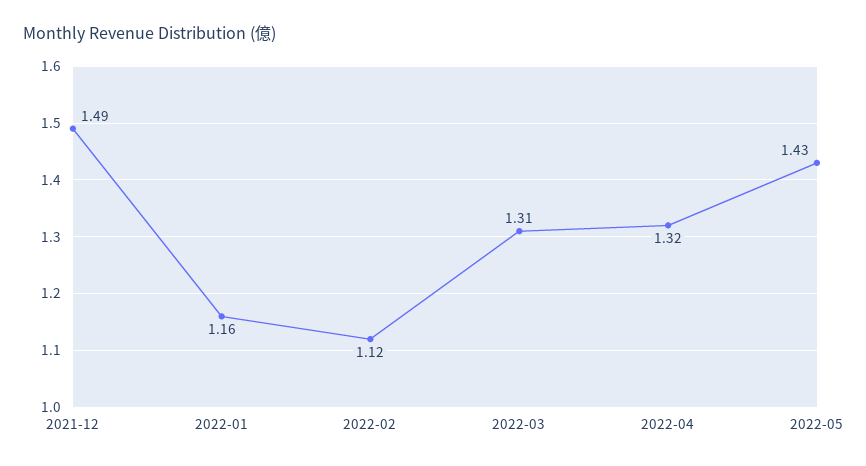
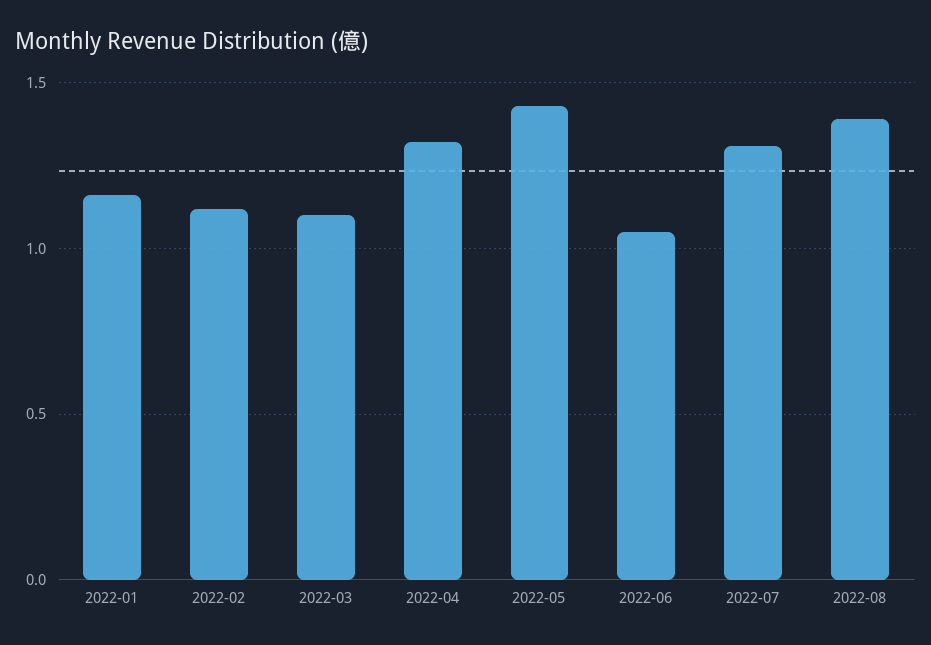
2021-12: 1.49 -> none
2022-03: 1.31 -> 1.1
2022-06: none -> 1.05
2022-07: none -> 1.3
2022-08: none -> 1.4

